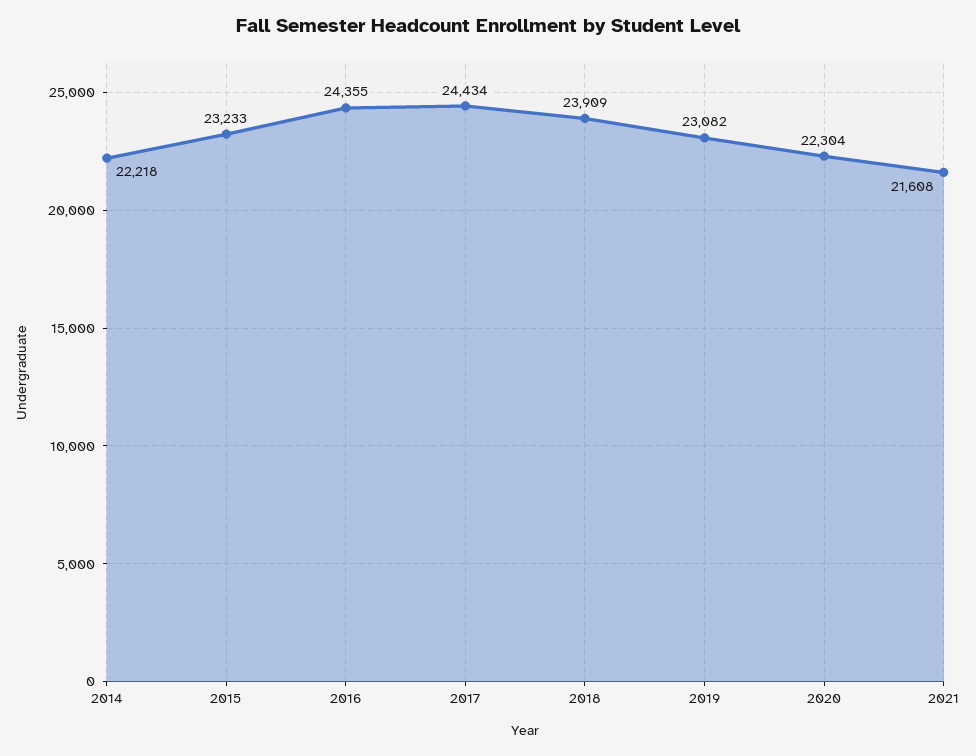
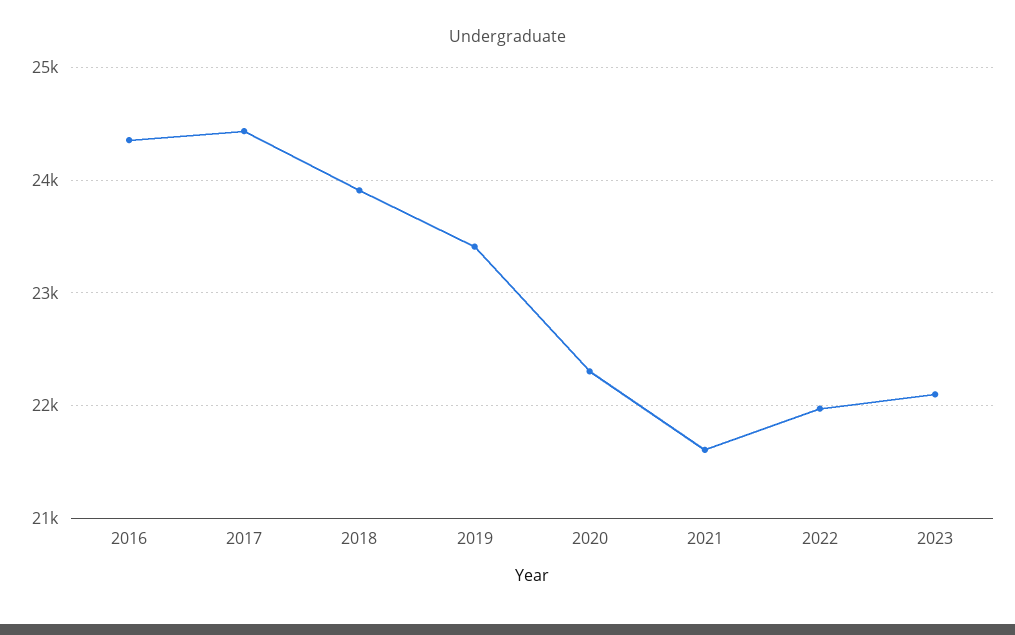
2014: 22218 -> none
2015: 23233 -> none
2019: 23082 -> 23400
2022: none -> 22000
2023: none -> 22100

